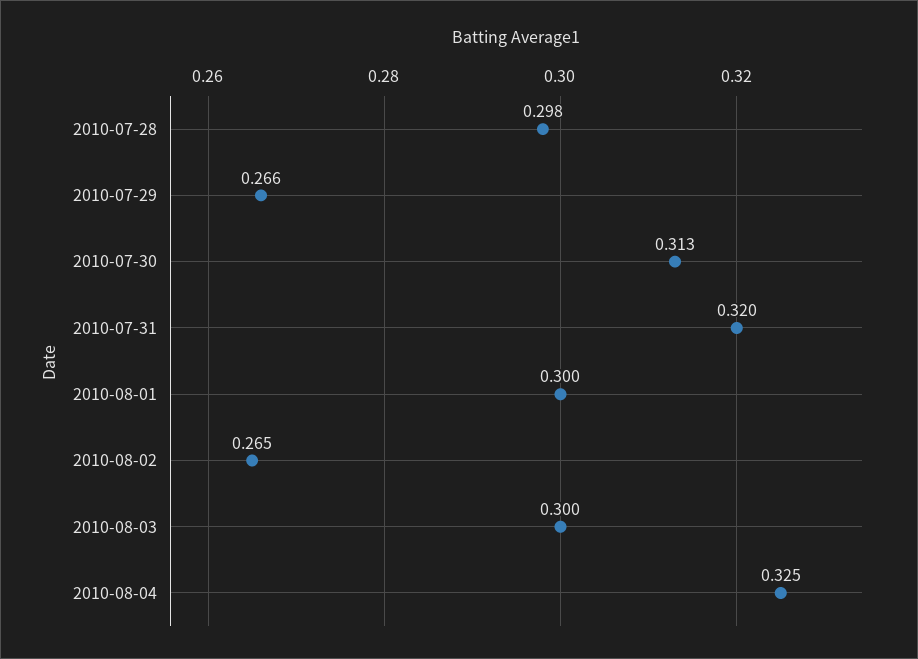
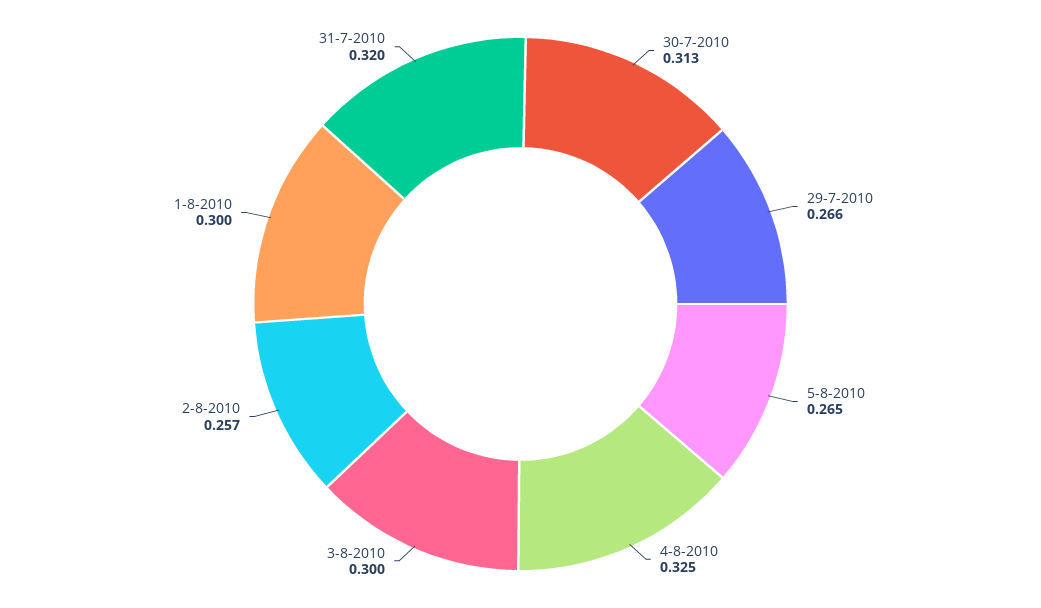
2010-07-28: 0.298 -> none
2010-08-02: 0.265 -> 0.257
5-8-2010: none -> 0.265

